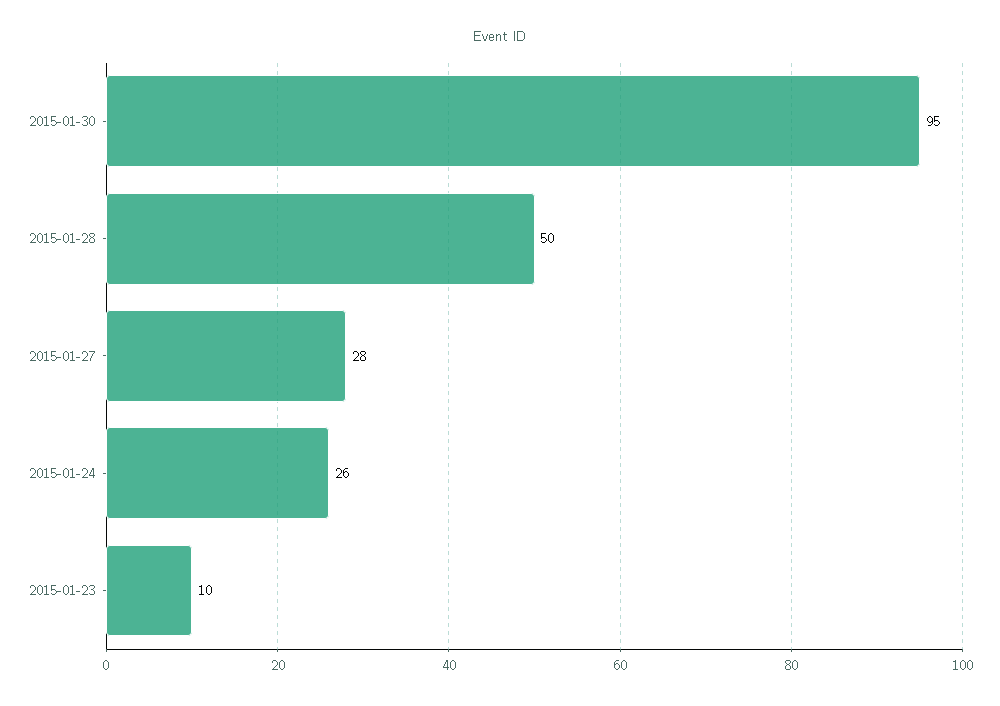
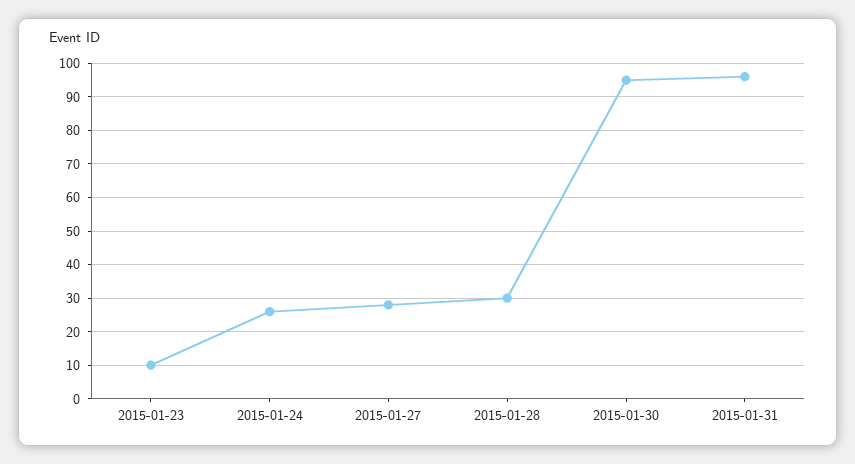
2015-01-28: 50 -> 30
2015-01-31: none -> 95

